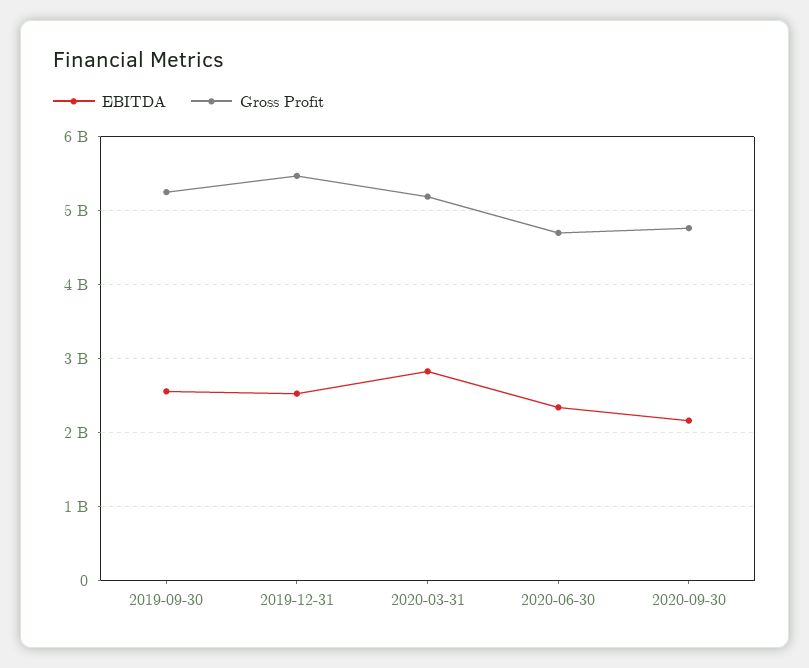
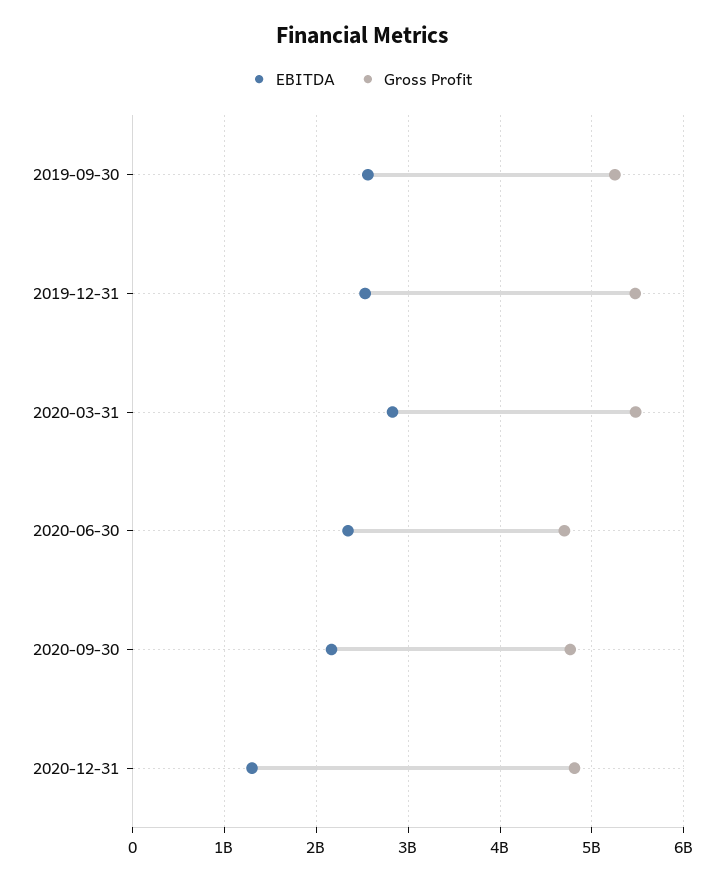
Gross Profit, 2020-03-31: 5200000000 -> 5500000000
EBITDA, 2020-12-31: none -> 1300000000
Gross Profit, 2020-12-31: none -> 4800000000

